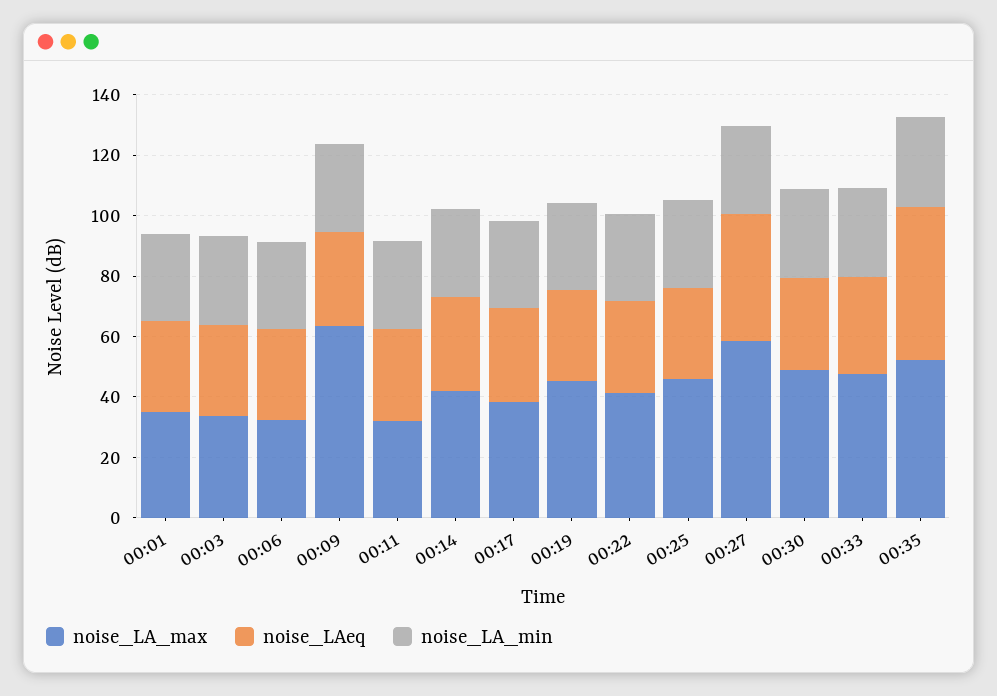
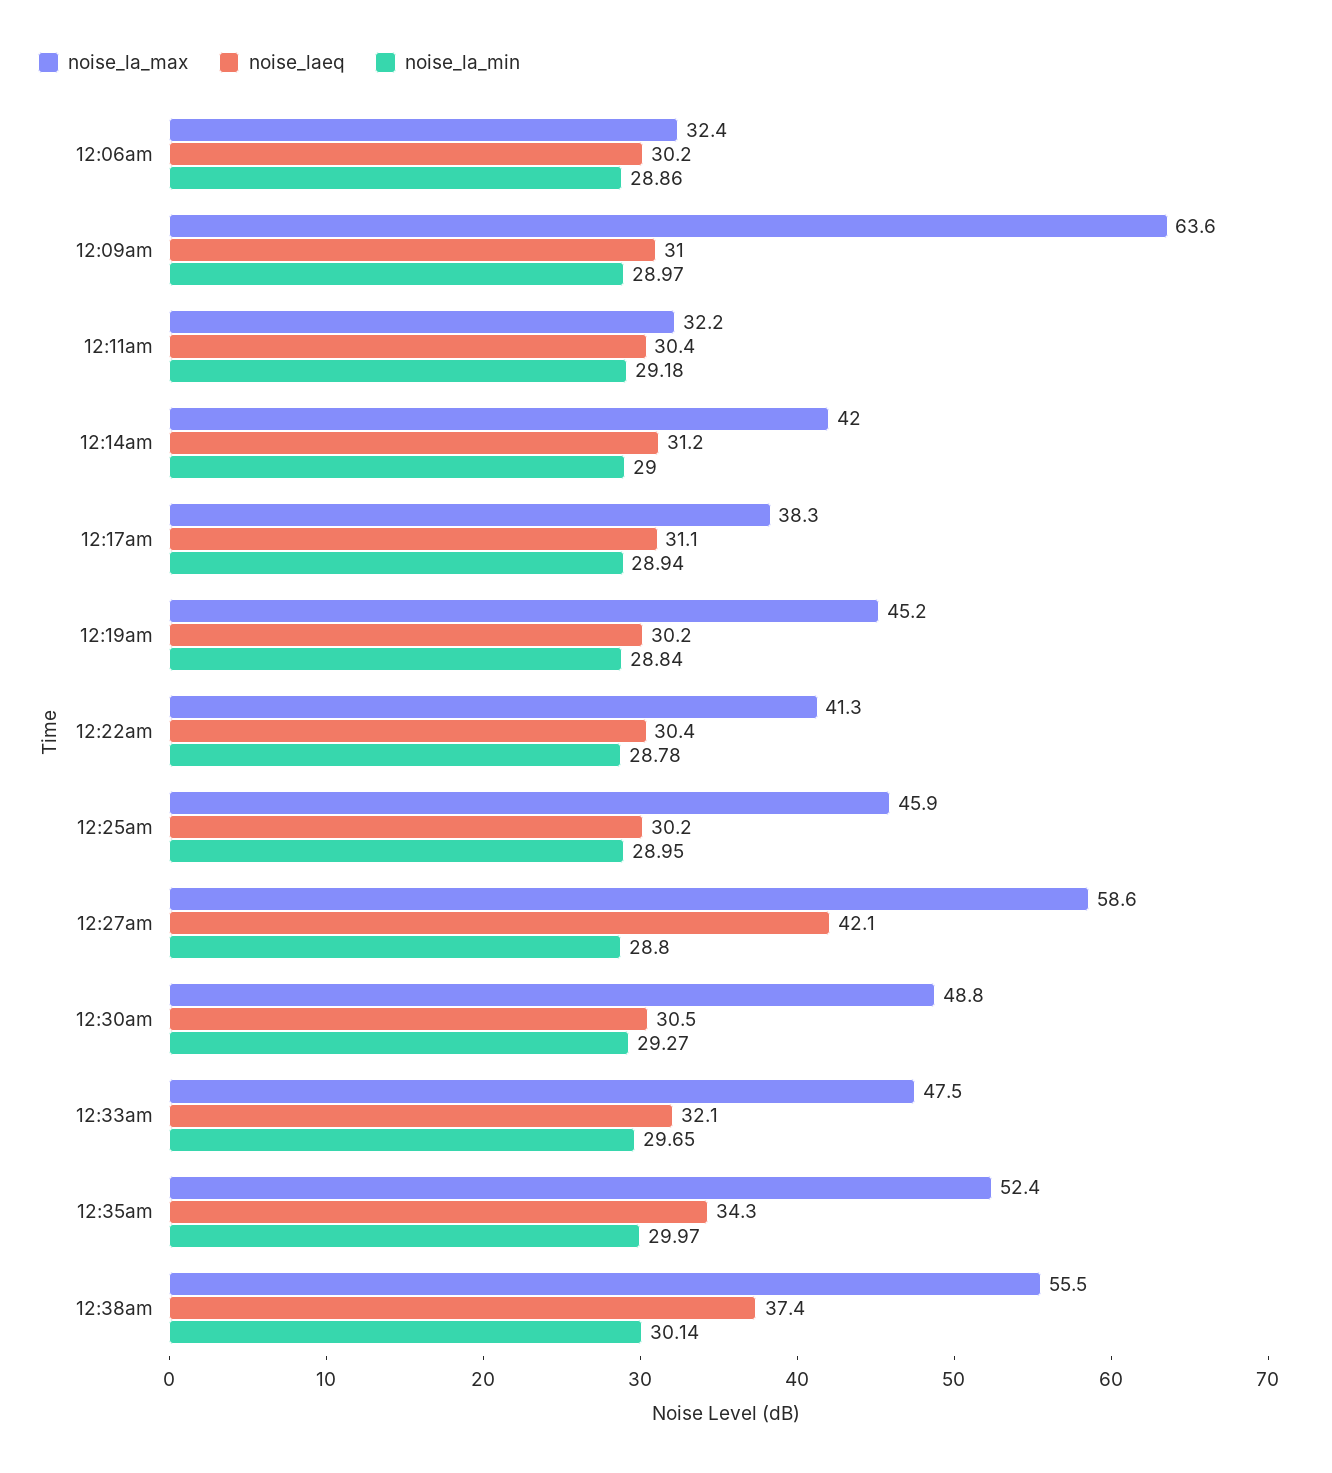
noise_LA_max, 00:01: 35 -> none
noise_LAeq, 00:01: 30 -> none
noise_LA_min, 00:01: 30 -> none
noise_LA_max, 00:03: 35 -> none
noise_LAeq, 00:03: 30 -> none
noise_LA_min, 00:03: 30 -> none
noise_LAeq, 00:35: 50 -> 34.3
noise_LA_max, 12:38am: none -> 55.5
noise_LAeq, 12:38am: none -> 37.4
noise_LA_min, 12:38am: none -> 30.14

